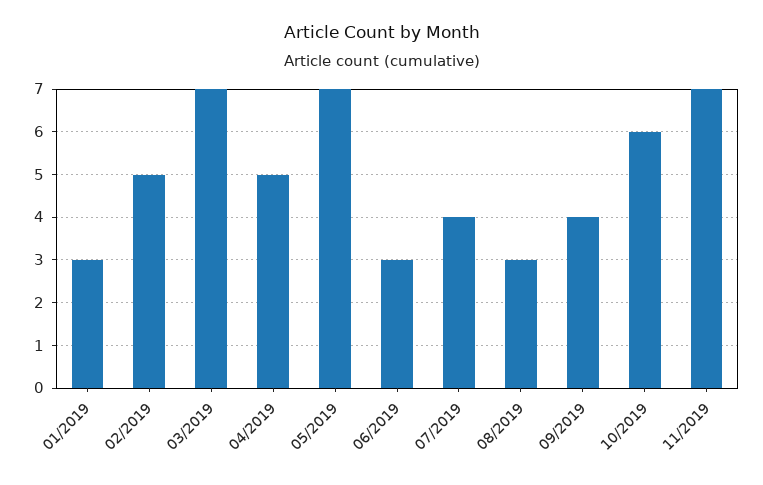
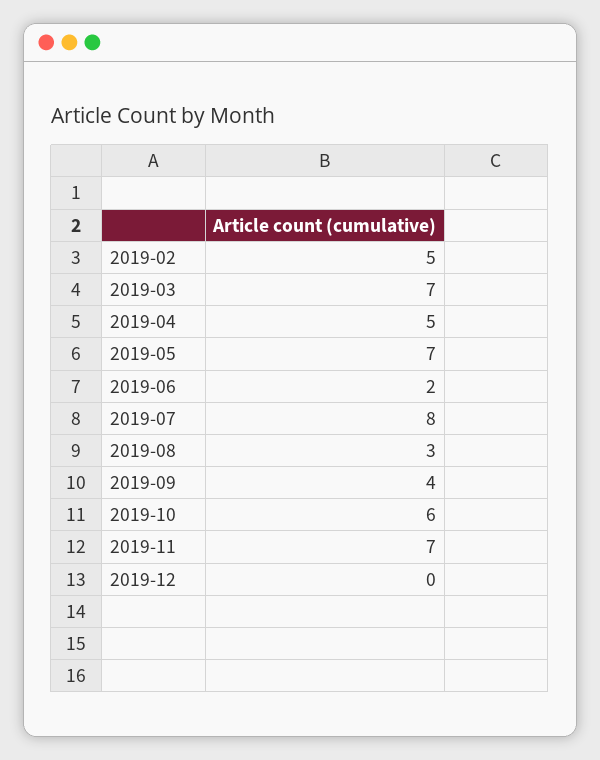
01/2019: 3 -> none
06/2019: 3 -> 2
07/2019: 4 -> 8
2019-12: none -> 0

